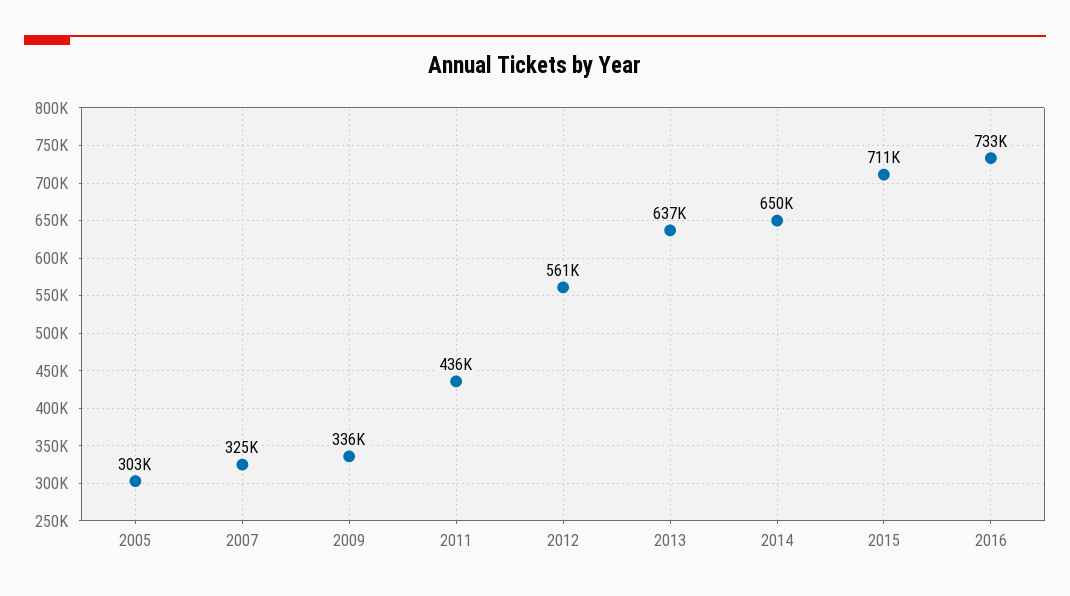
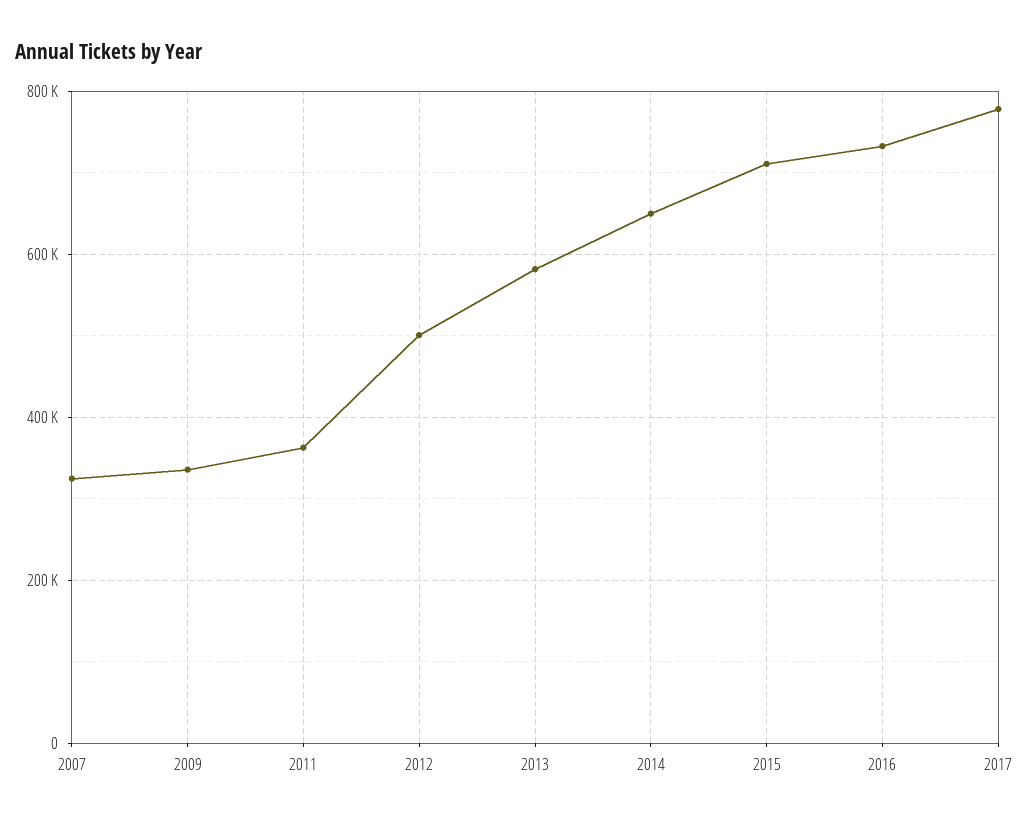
2005: 303000 -> none
2011: 436000 -> 360000
2012: 561000 -> 500000
2013: 637000 -> 580000
2017: none -> 780000

